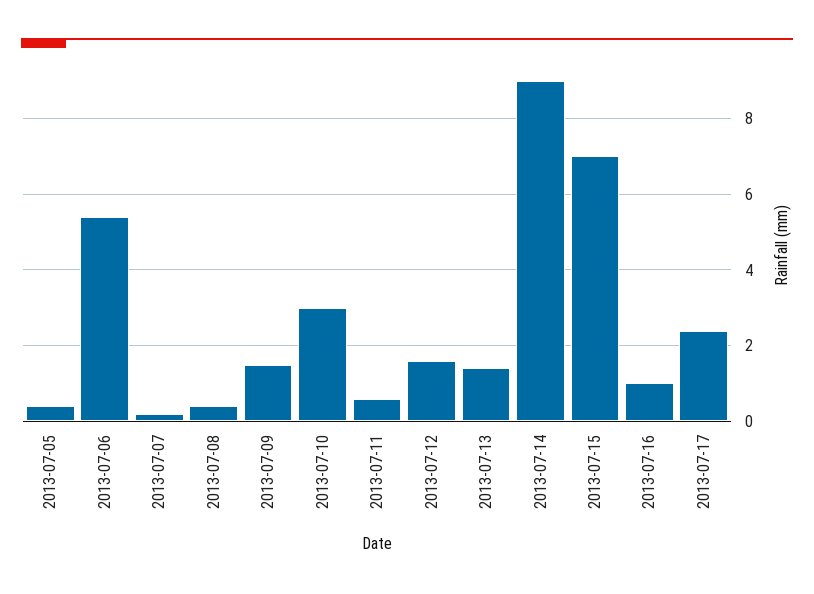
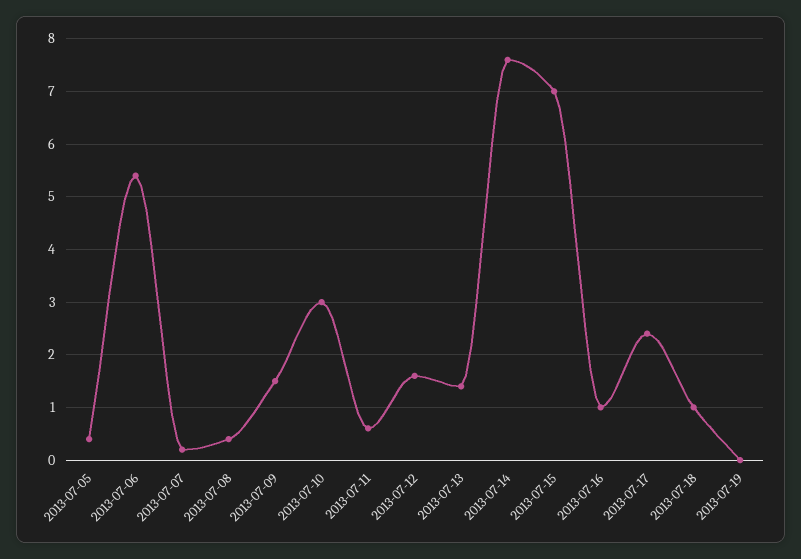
2013-07-14: 9 -> 7.5
2013-07-18: none -> 1
2013-07-19: none -> 0

